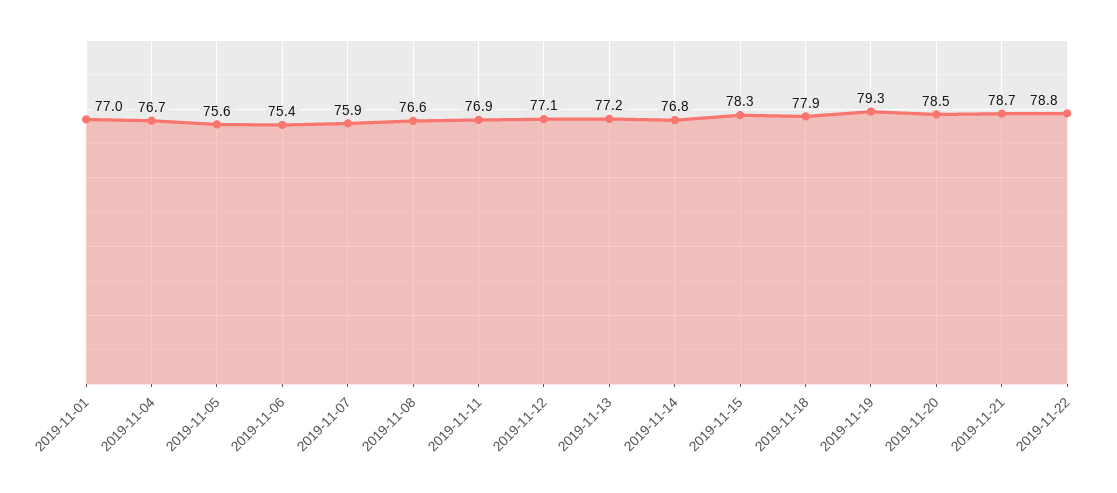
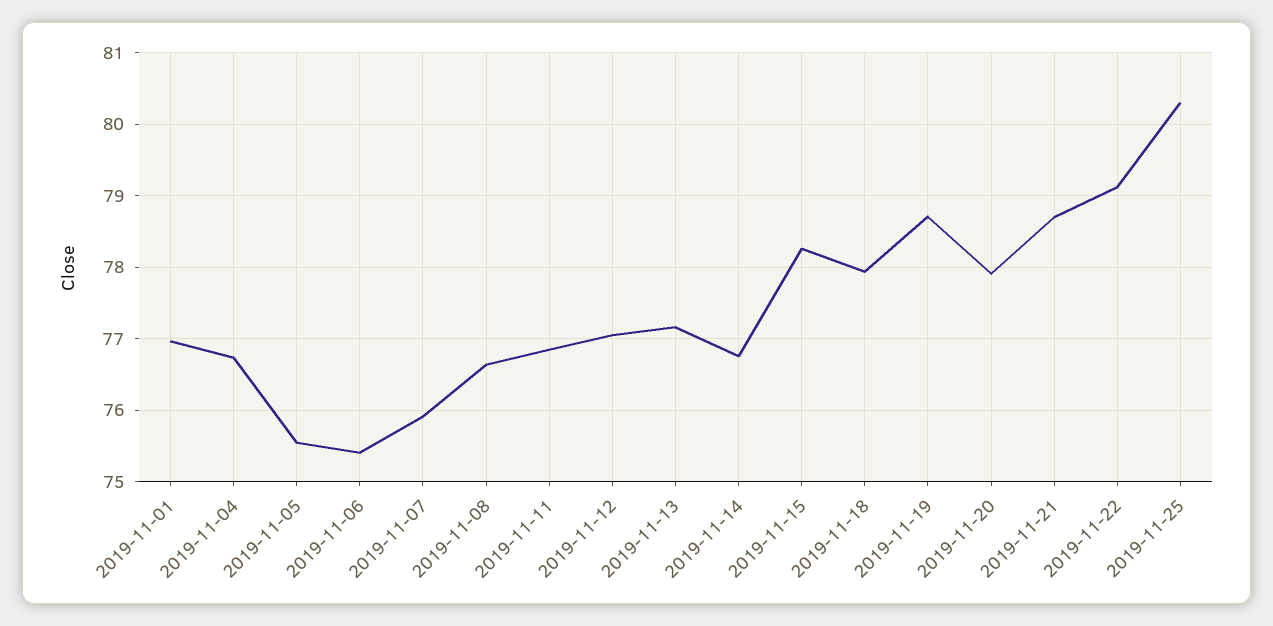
2019-11-19: 79.3 -> 78.7
2019-11-20: 78.5 -> 77.9
2019-11-22: 78.8 -> 79.1
2019-11-25: none -> 80.3

